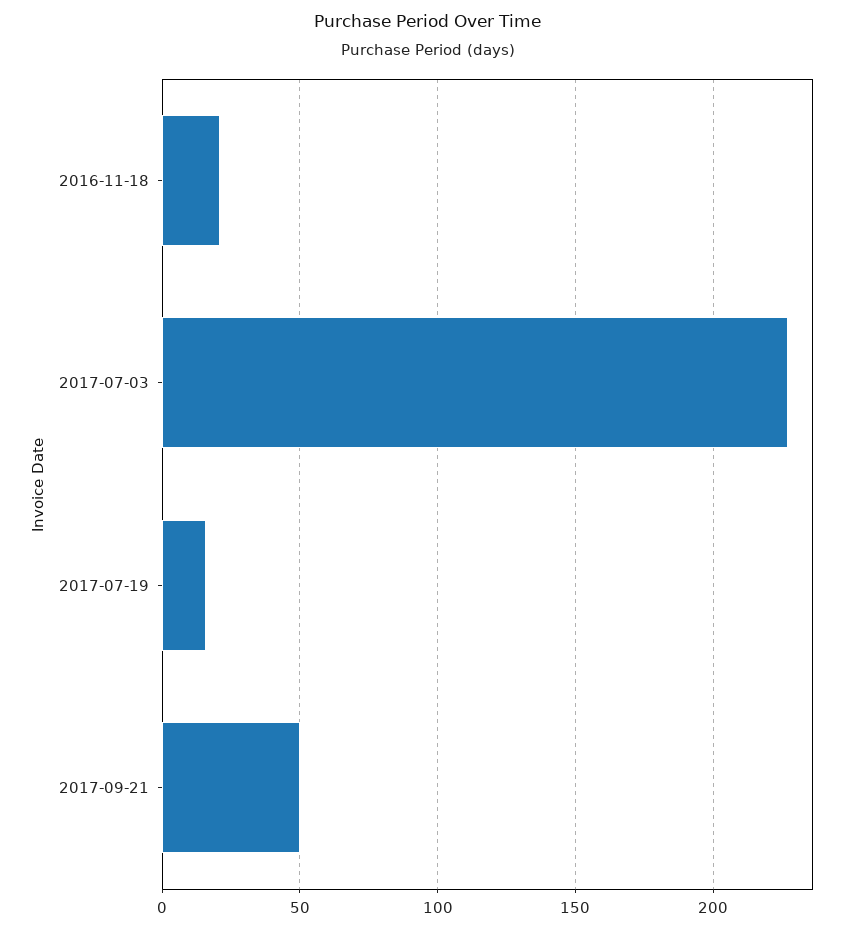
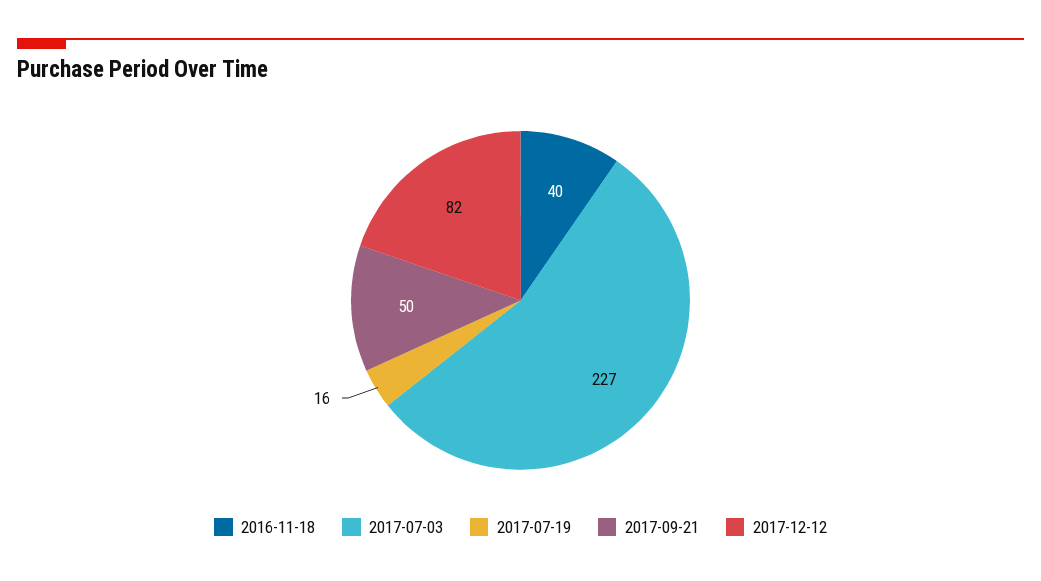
2016-11-18: 20 -> 40
2017-12-12: none -> 82

